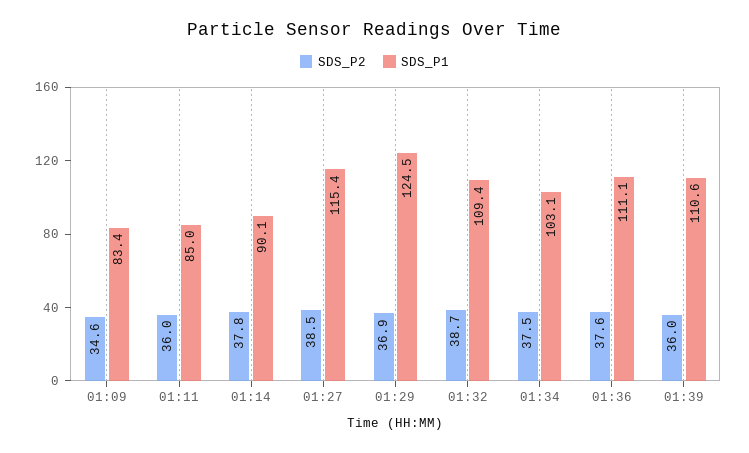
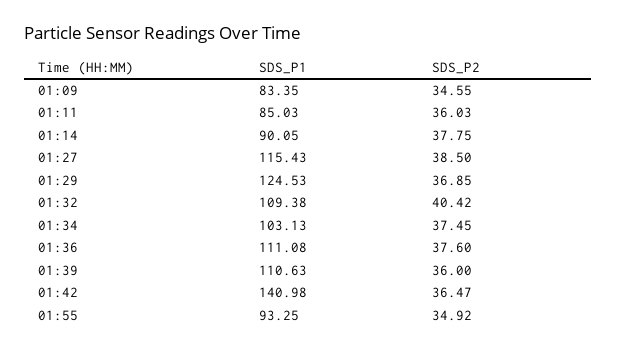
SDS_P2, 01:32: 38.7 -> 40.42
SDS_P1, 01:42: none -> 140.98
SDS_P2, 01:42: none -> 36.47
SDS_P1, 01:55: none -> 93.25
SDS_P2, 01:55: none -> 34.92

